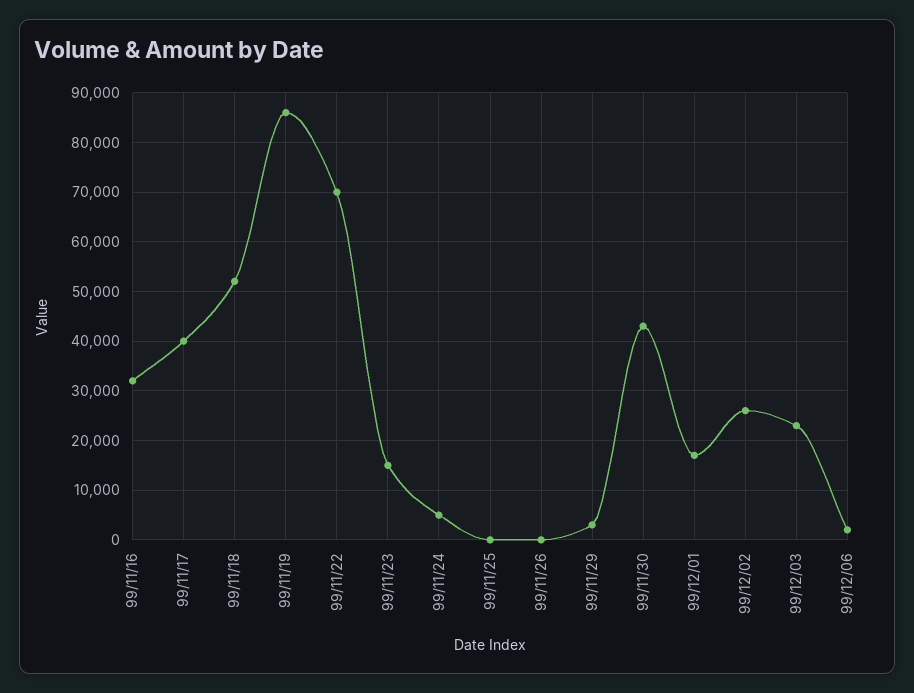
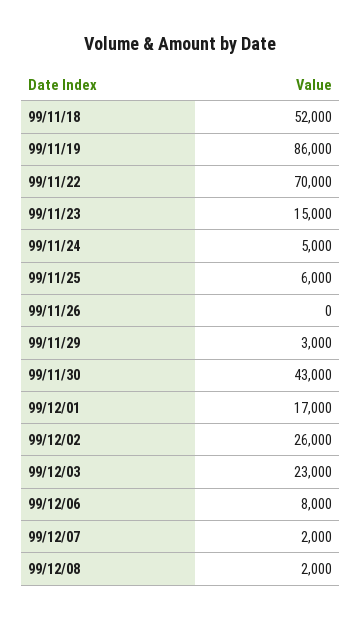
99/11/16: 32000 -> none
99/11/17: 40000 -> none
99/11/25: 0 -> 6000
99/12/06: 2000 -> 8000
99/12/07: none -> 2000
99/12/08: none -> 2000

